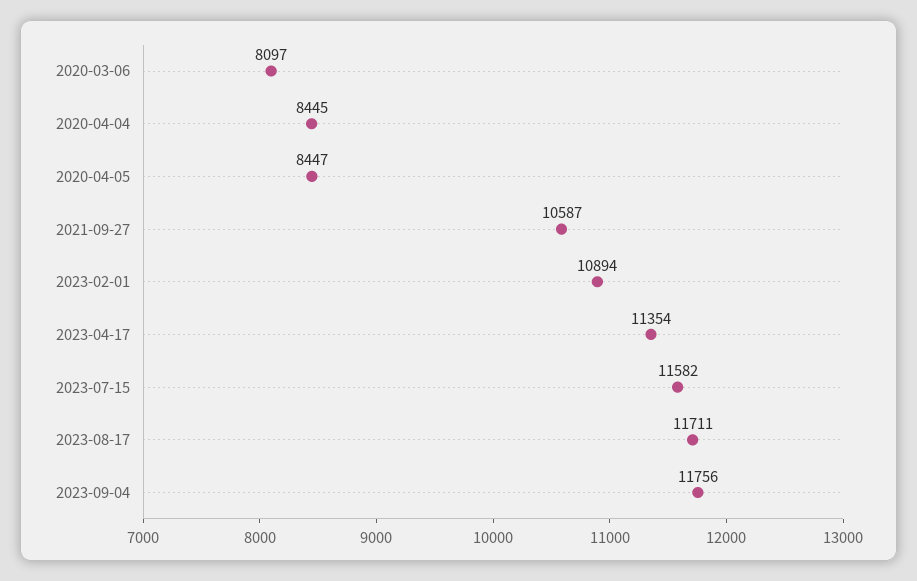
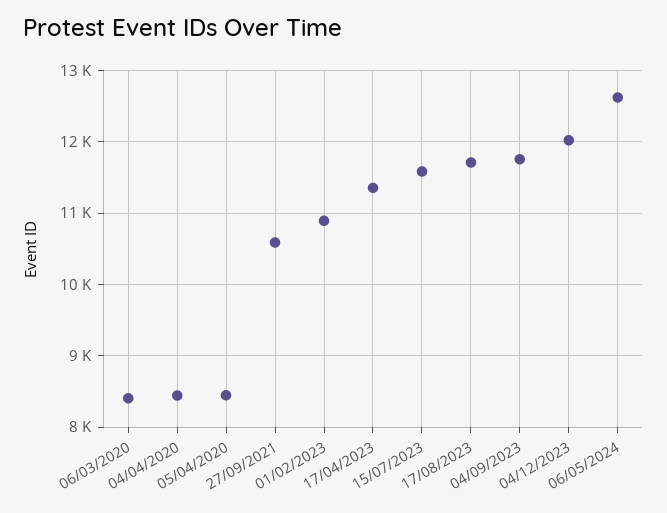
2020-03-06: 8097 -> 8400
04/12/2023: none -> 12000
06/05/2024: none -> 12600

